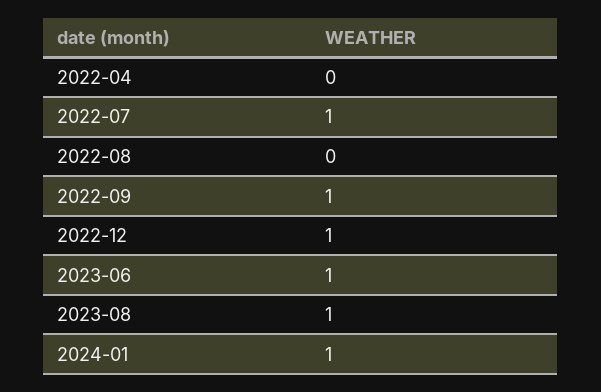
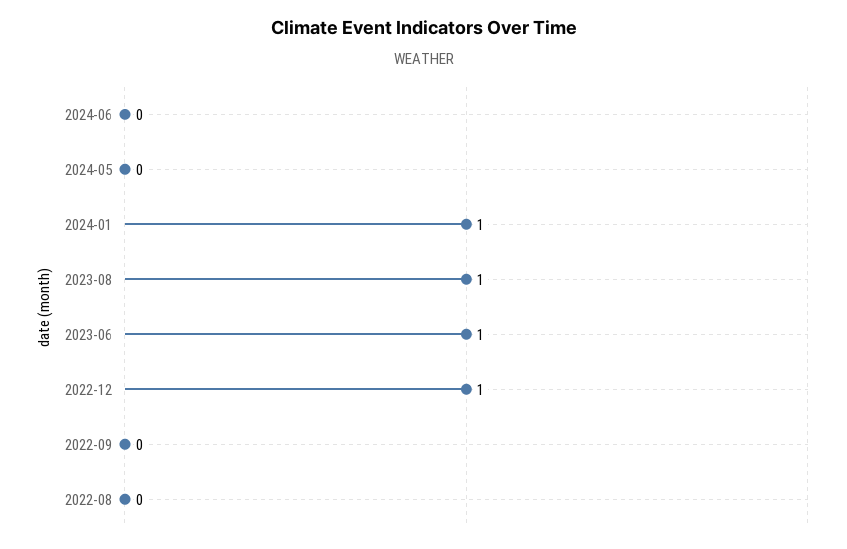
2022-04: 0 -> none
2022-07: 1 -> none
2022-09: 1 -> 0
2024-06: none -> 0
2024-05: none -> 0

